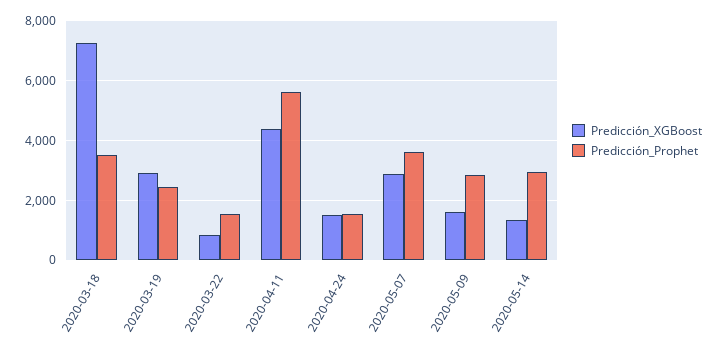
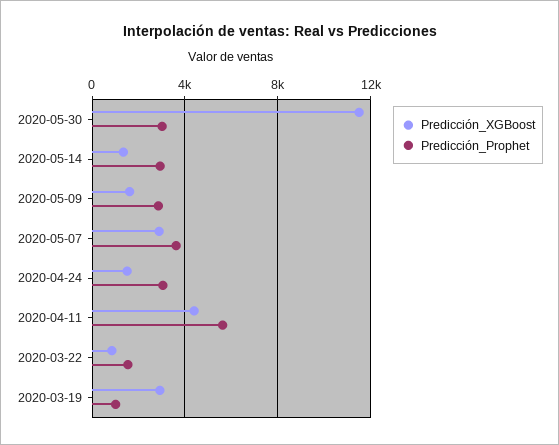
Predicción_XGBoost, 2020-03-18: 7250 -> none
Predicción_Prophet, 2020-03-18: 3500 -> none
Predicción_Prophet, 2020-03-19: 2500 -> 1000
Predicción_Prophet, 2020-04-24: 1500 -> 3000
Predicción_XGBoost, 2020-05-30: none -> 11500
Predicción_Prophet, 2020-05-30: none -> 3000

